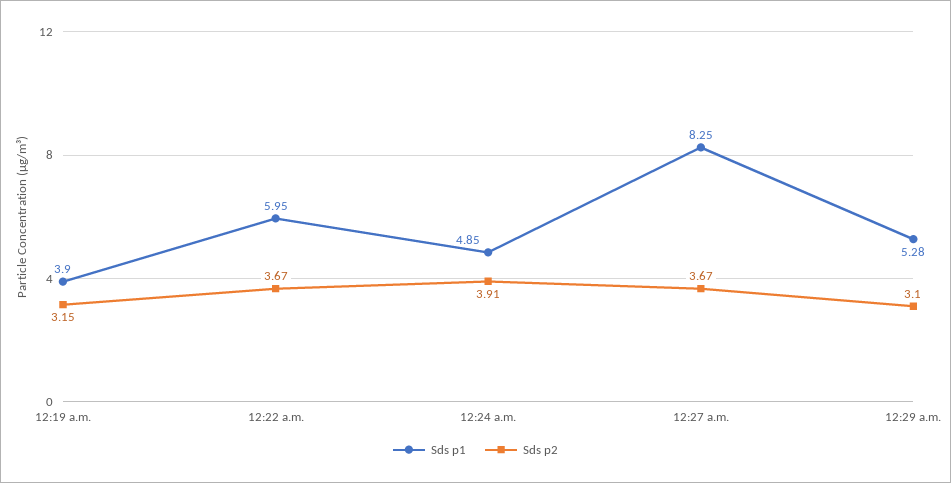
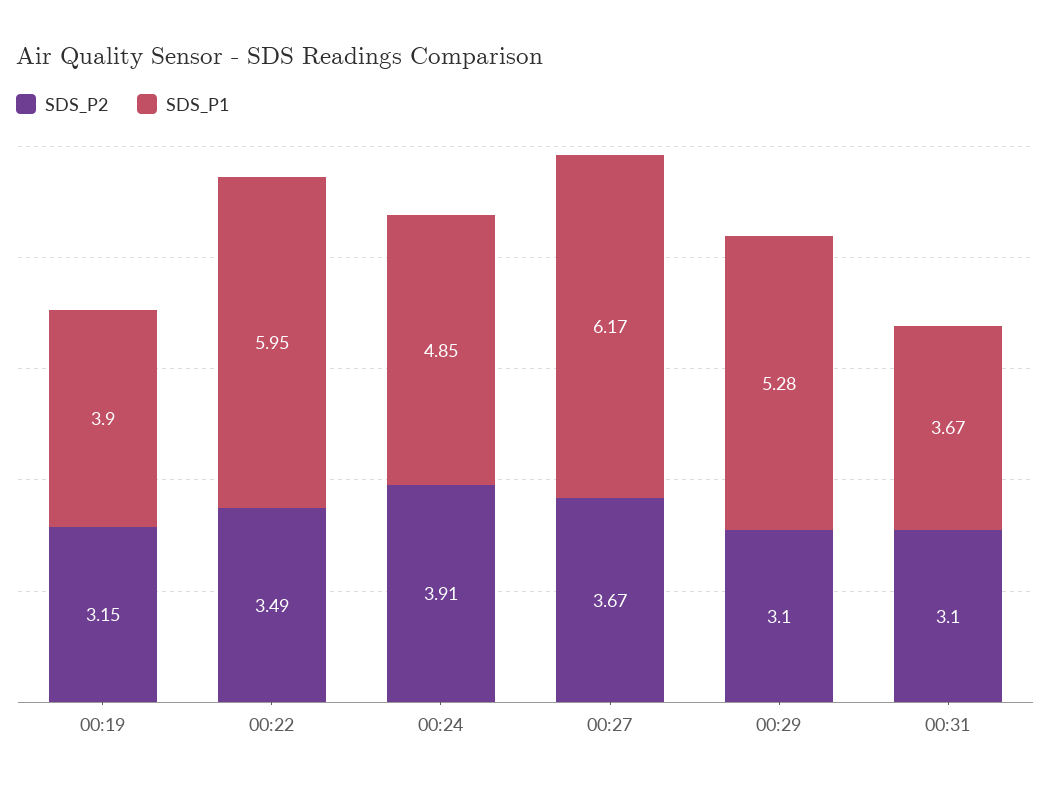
Sds p2, 12:22 a.m.: 3.67 -> 3.49
Sds p1, 12:27 a.m.: 8.25 -> 6.17
Sds p2, 00:31: none -> 3.1
Sds p1, 00:31: none -> 3.67

